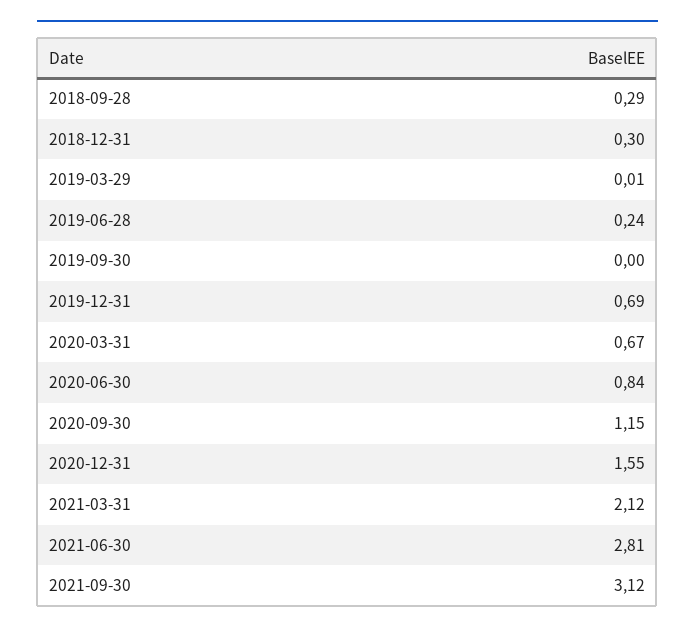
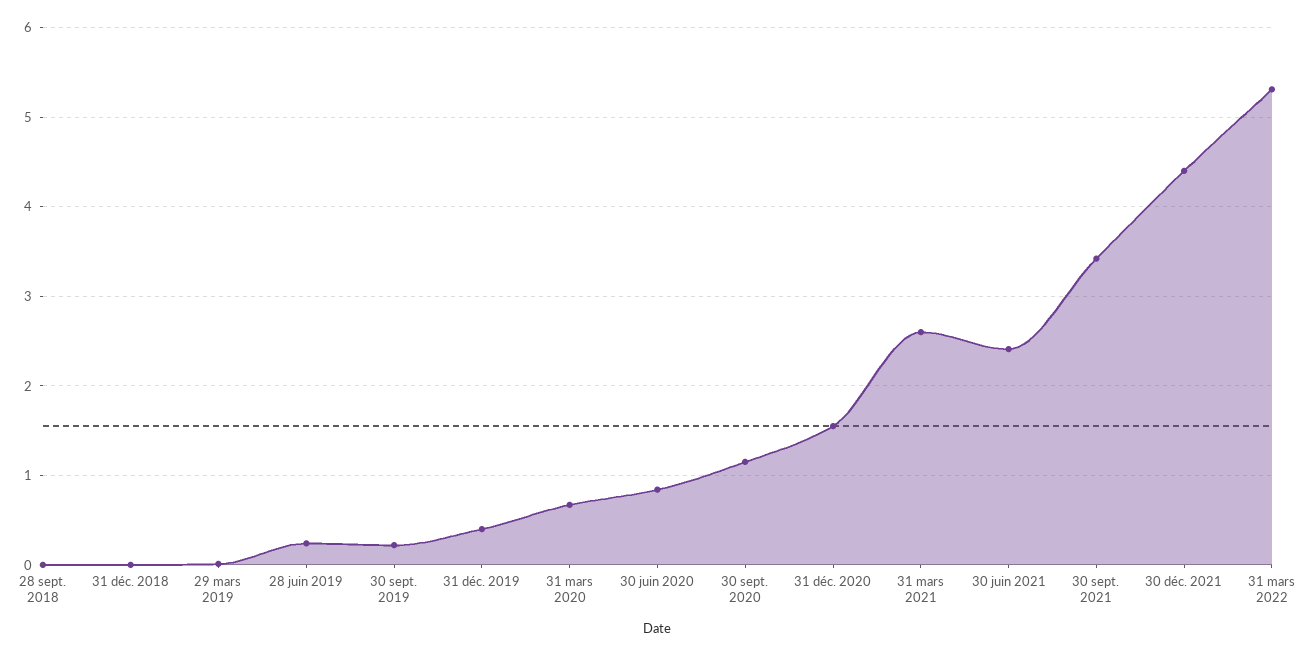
2018-09-28: 0.29 -> 0
2018-12-31: 0.3 -> 0
2019-09-30: 0 -> 0.2
2019-12-31: 0.69 -> 0.4
2021-03-31: 2.12 -> 2.6
2021-06-30: 2.81 -> 2.4
2021-09-30: 3.12 -> 3.4
30 déc. 2021: none -> 4.4
31 mars 2022: none -> 5.3

